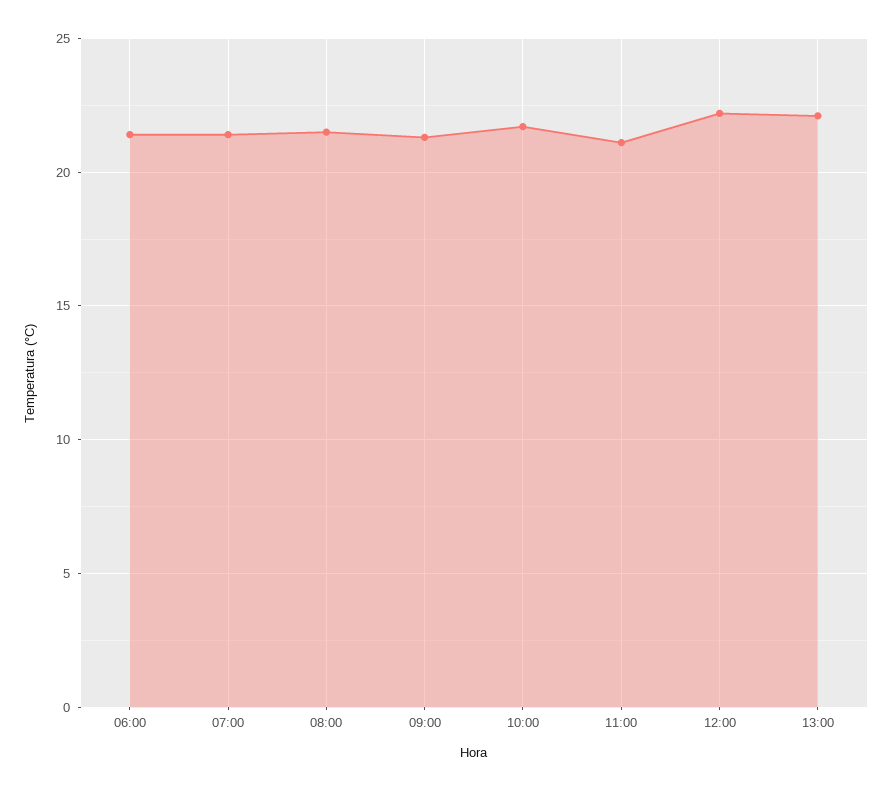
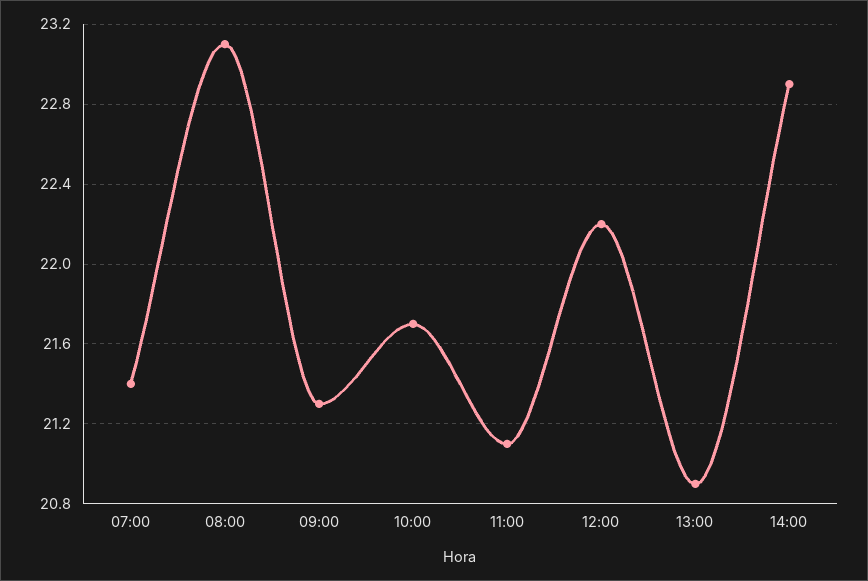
06:00: 21.5 -> none
08:00: 21.5 -> 23.1
13:00: 22 -> 20.9
14:00: none -> 22.9

